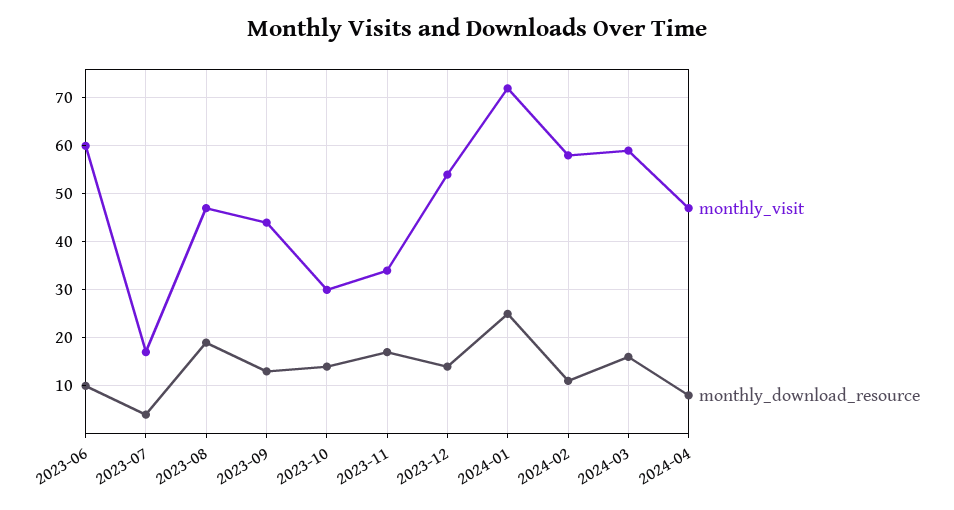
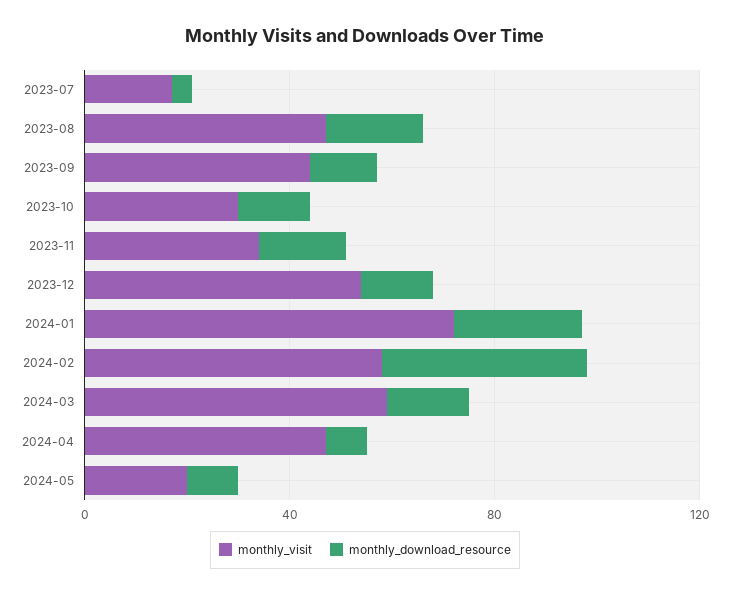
monthly_visit, 2023-06: 60 -> none
monthly_download_resource, 2023-06: 10 -> none
monthly_download_resource, 2024-02: 10 -> 40
monthly_visit, 2024-05: none -> 20
monthly_download_resource, 2024-05: none -> 10

